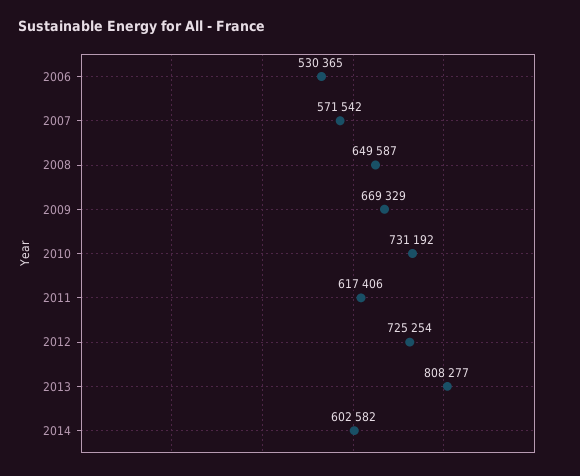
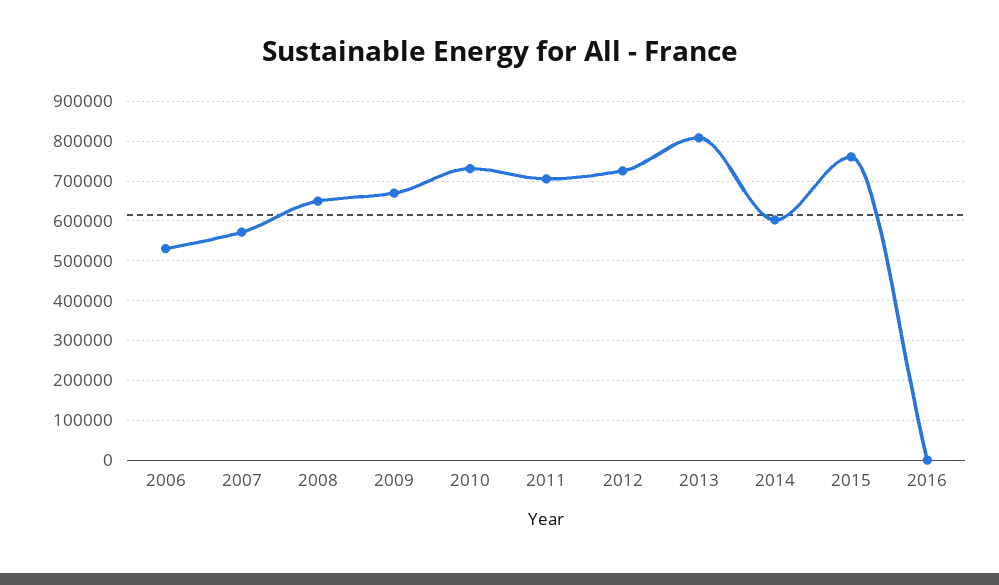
2011: 617406 -> 700000
2015: none -> 760000
2016: none -> 0

